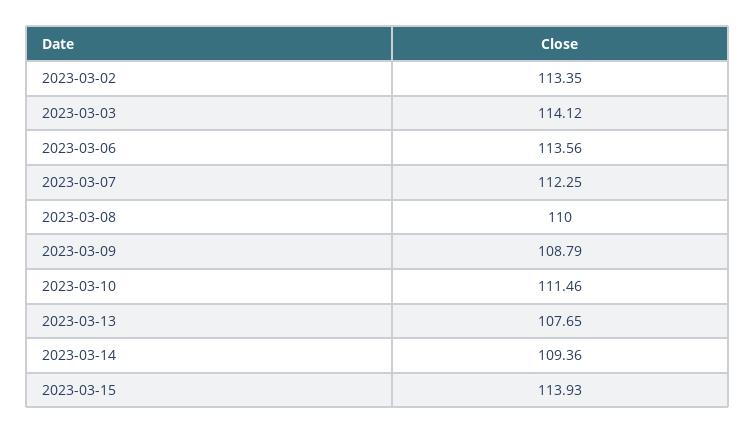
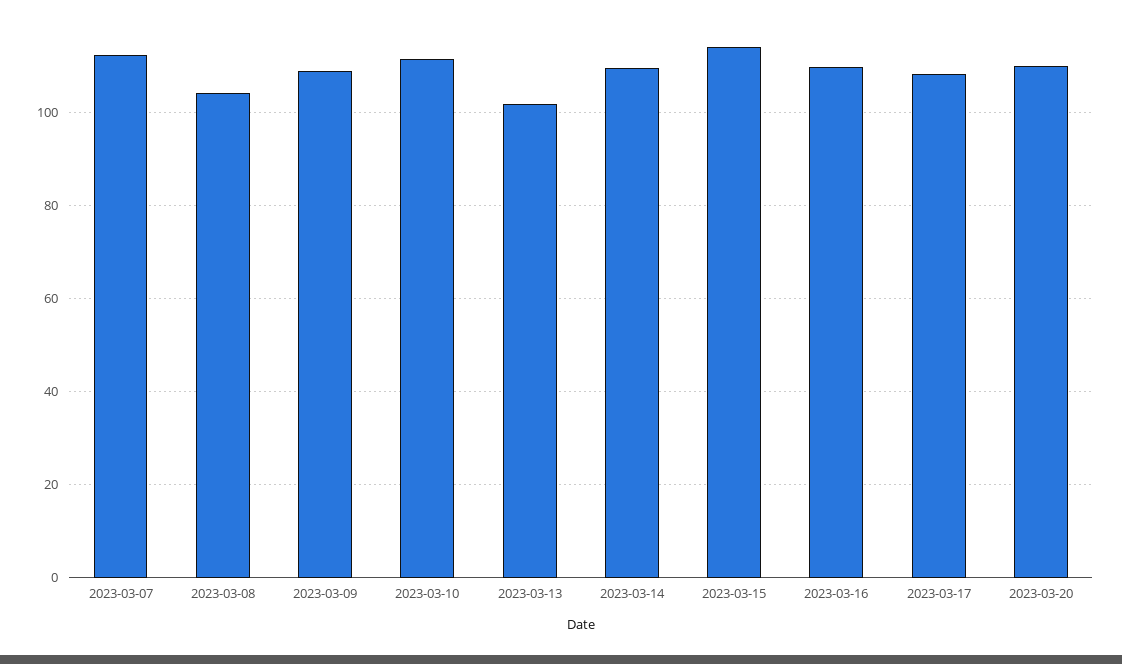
2023-03-02: 113.35 -> none
2023-03-03: 114.12 -> none
2023-03-06: 113.56 -> none
2023-03-08: 110 -> 104
2023-03-13: 107.65 -> 102
2023-03-16: none -> 110
2023-03-17: none -> 108
2023-03-20: none -> 110

